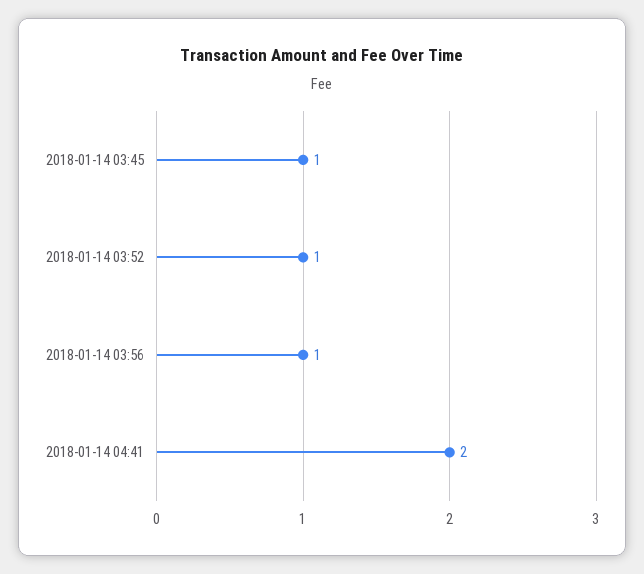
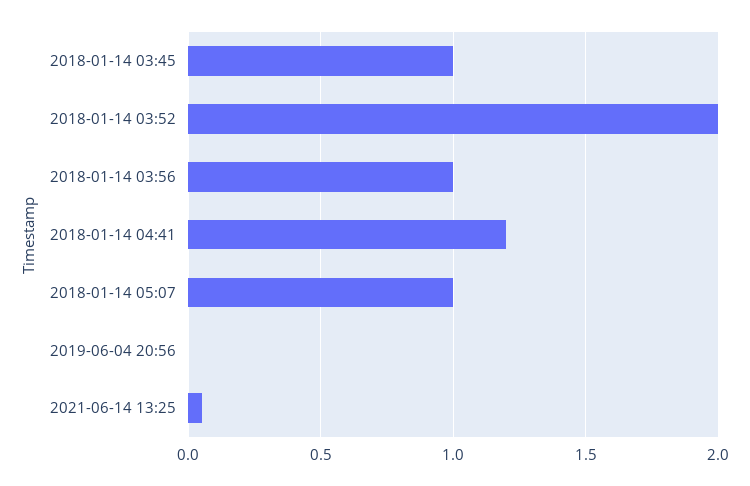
2018-01-14 03:52: 1 -> 2
2018-01-14 04:41: 2 -> 1.2
2018-01-14 05:07: none -> 1
2019-06-04 20:56: none -> 0
2021-06-14 13:25: none -> 0.05

